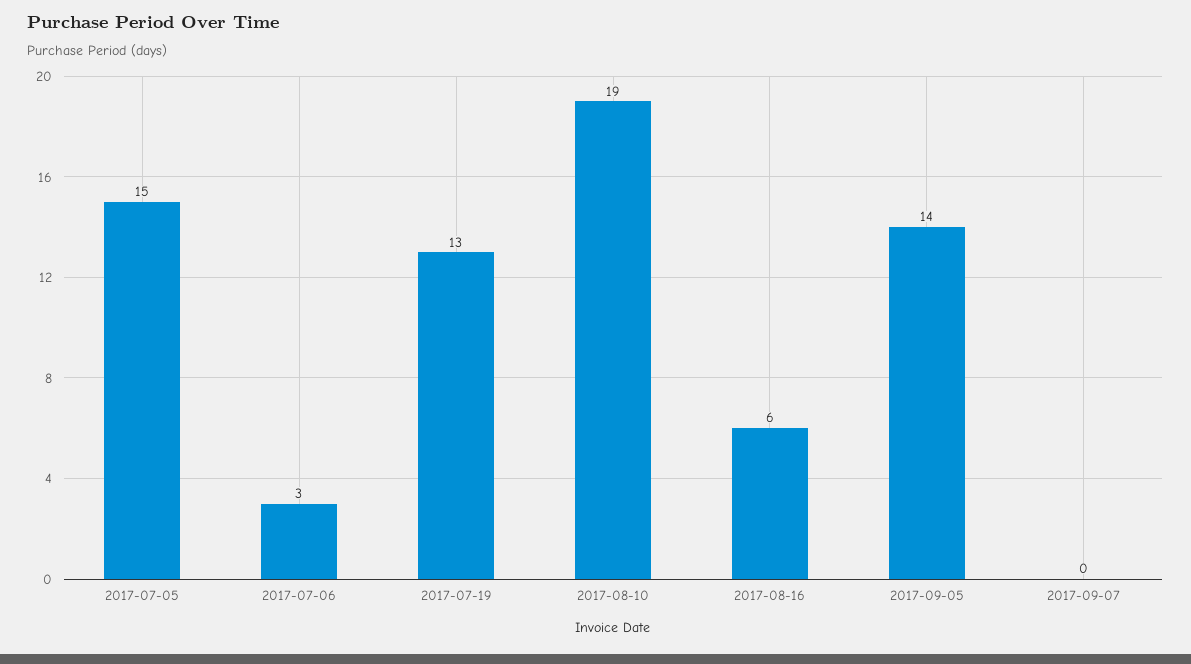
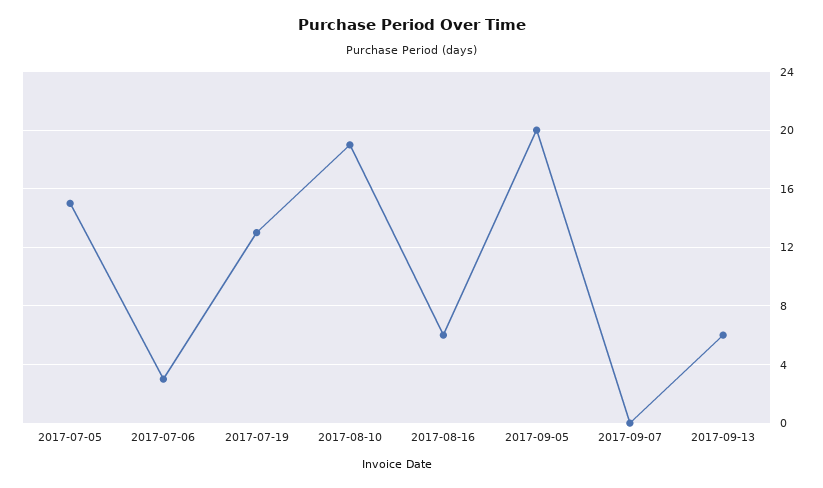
2017-09-05: 14 -> 20
2017-09-13: none -> 6

